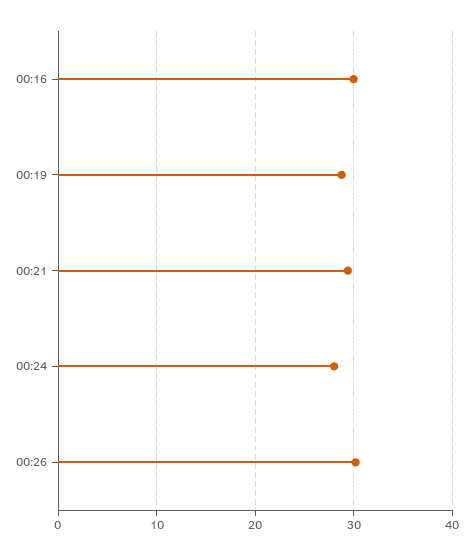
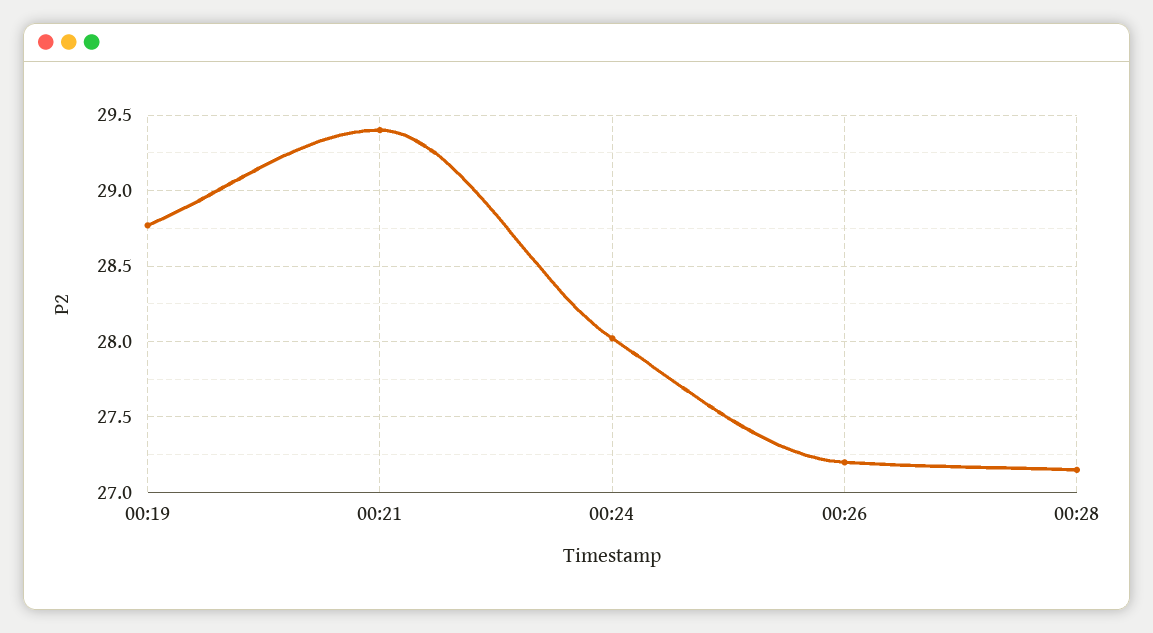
00:16: 30 -> none
00:26: 30 -> 27.2
00:28: none -> 27.15

